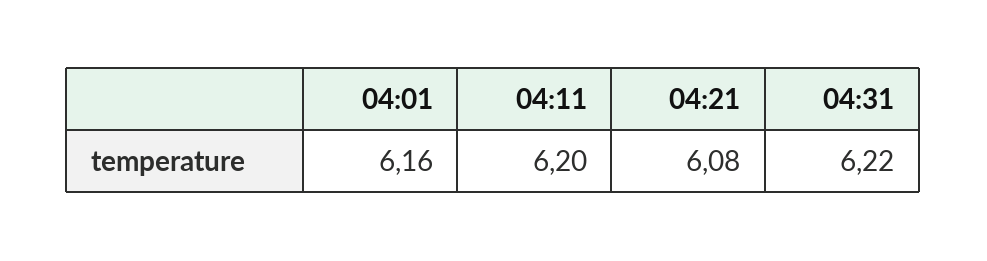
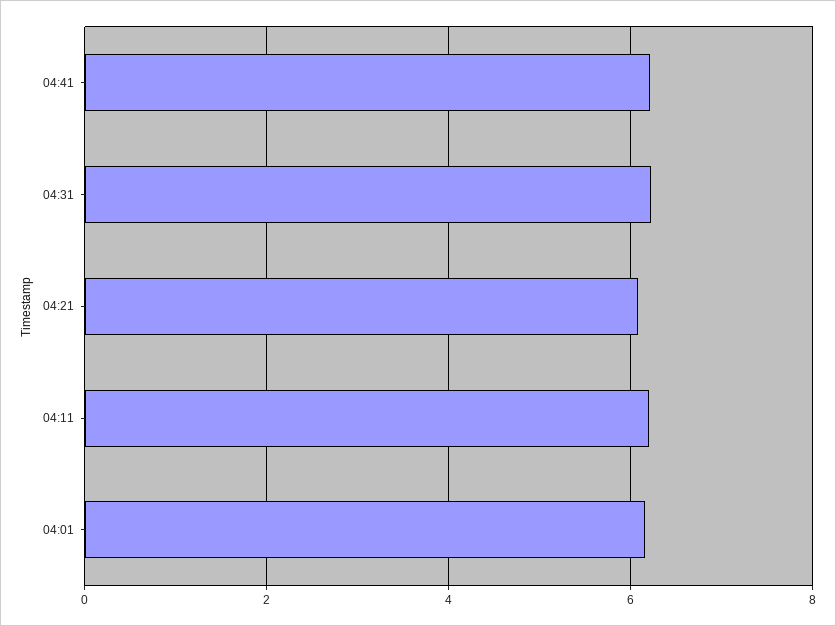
04:41: none -> 6.2

